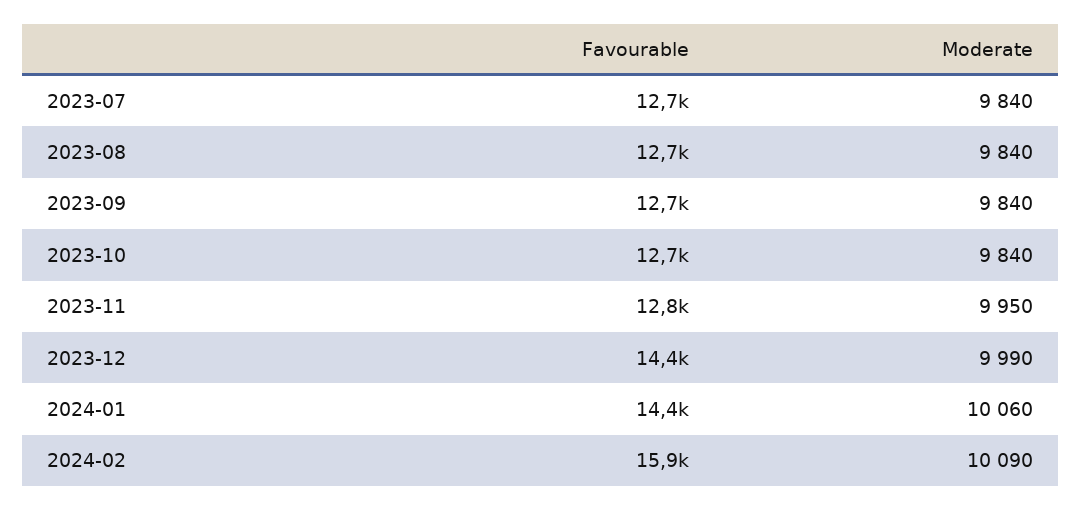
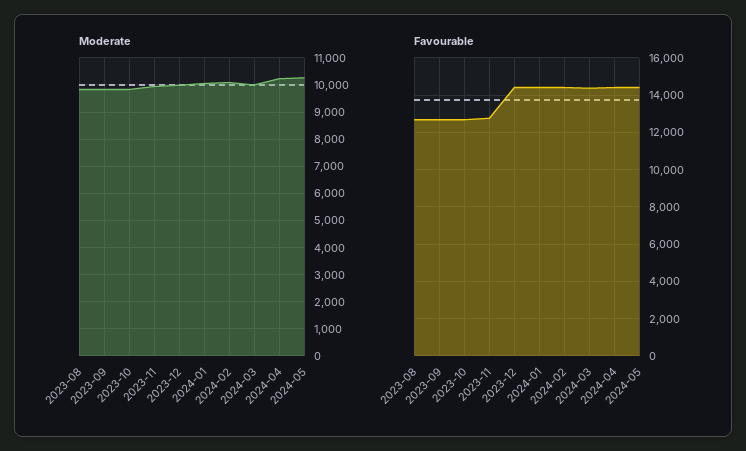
Favourable, 2023-07: 12700 -> none
Moderate, 2023-07: 9840 -> none
Favourable, 2024-02: 15900 -> 14500
Moderate, 2024-03: none -> 10000
Moderate, 2024-04: none -> 10250
Moderate, 2024-05: none -> 10250
Favourable, 2024-03: none -> 14500
Favourable, 2024-04: none -> 14500
Favourable, 2024-05: none -> 14500

